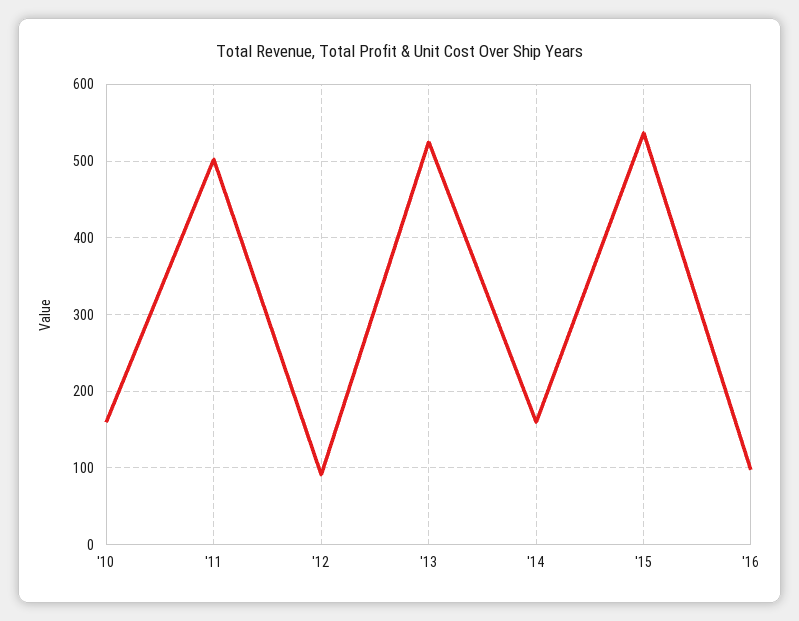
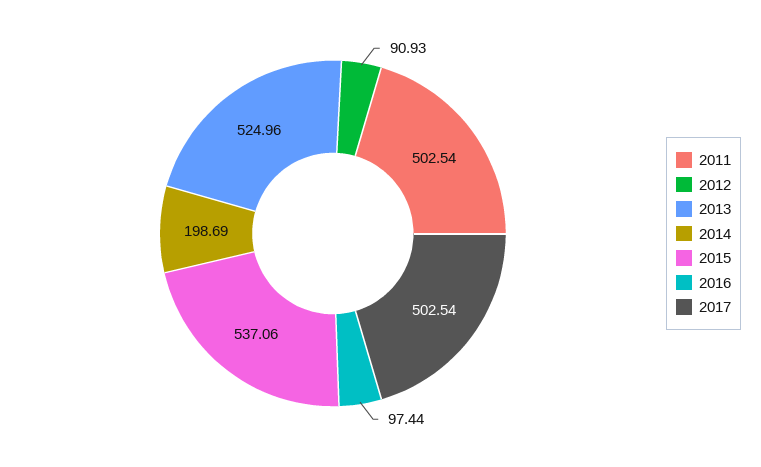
'10: 160 -> none
'14: 160 -> 198.69
2017: none -> 502.54

